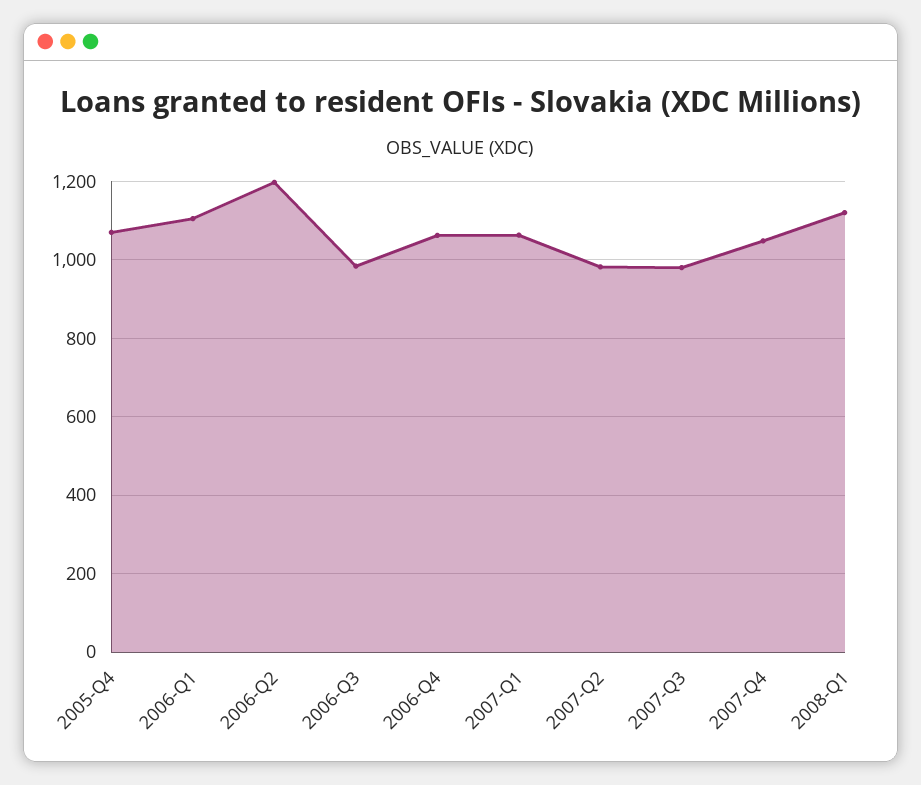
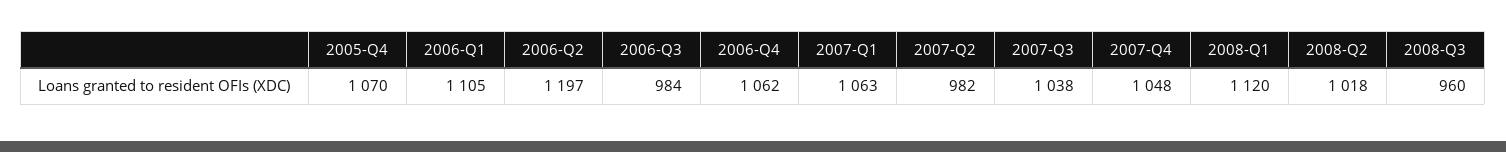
2007-Q3: 980 -> 1038
2008-Q2: none -> 1018
2008-Q3: none -> 960

